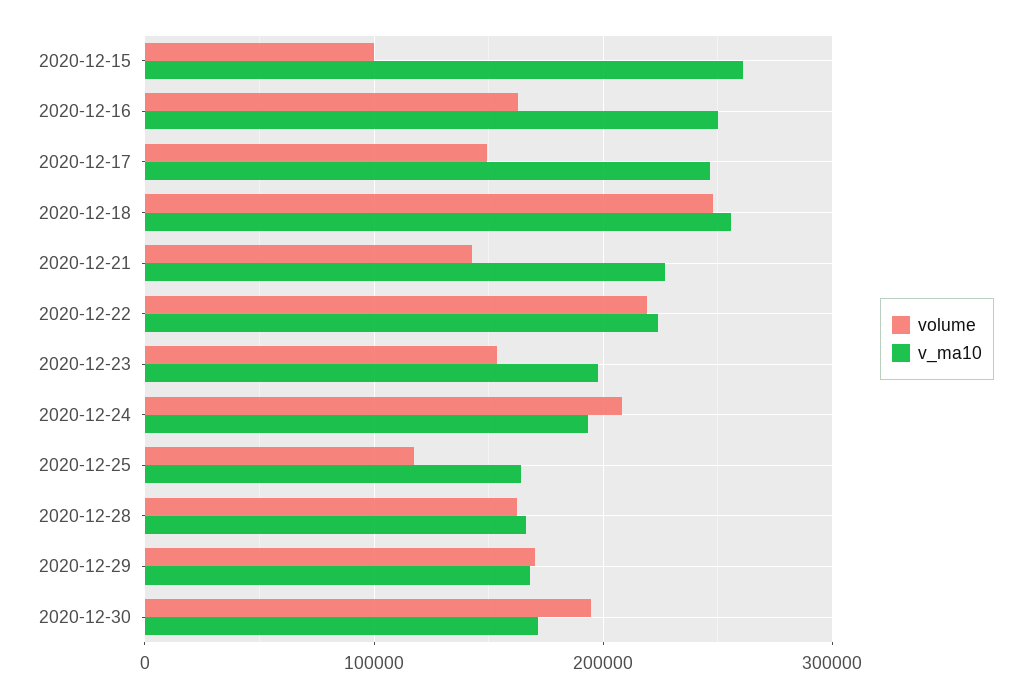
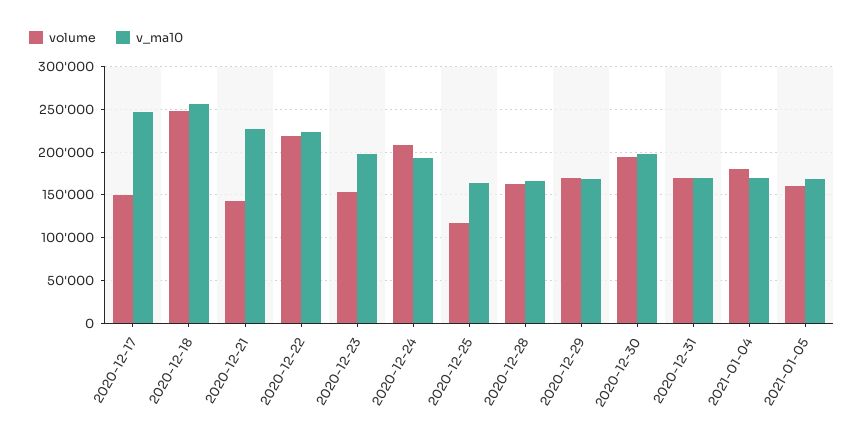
volume, 2020-12-15: 100000 -> none
v_ma10, 2020-12-15: 260000 -> none
volume, 2020-12-16: 160000 -> none
v_ma10, 2020-12-16: 250000 -> none
v_ma10, 2020-12-30: 170000 -> 200000
volume, 2020-12-31: none -> 170000
v_ma10, 2020-12-31: none -> 170000
volume, 2021-01-04: none -> 180000
v_ma10, 2021-01-04: none -> 170000
volume, 2021-01-05: none -> 160000
v_ma10, 2021-01-05: none -> 170000

